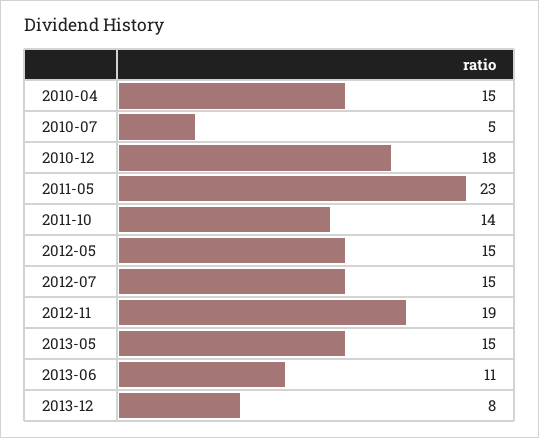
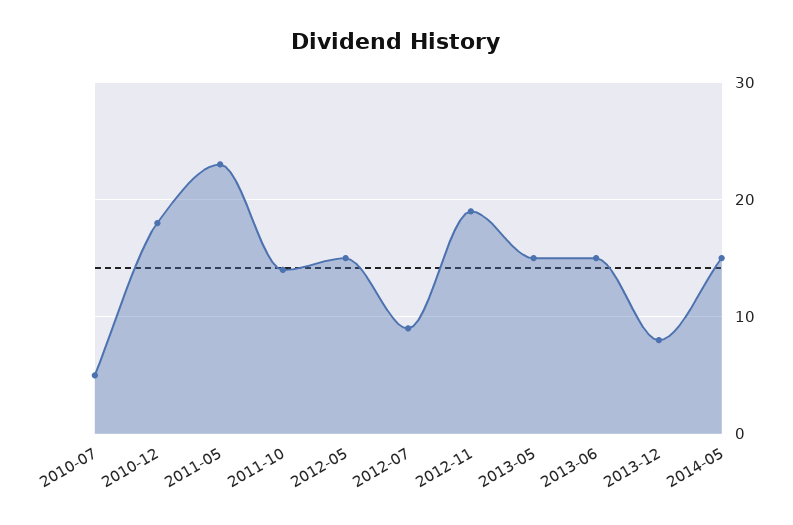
2010-04: 15 -> none
2012-07: 15 -> 9
2013-06: 11 -> 15
2014-05: none -> 15

